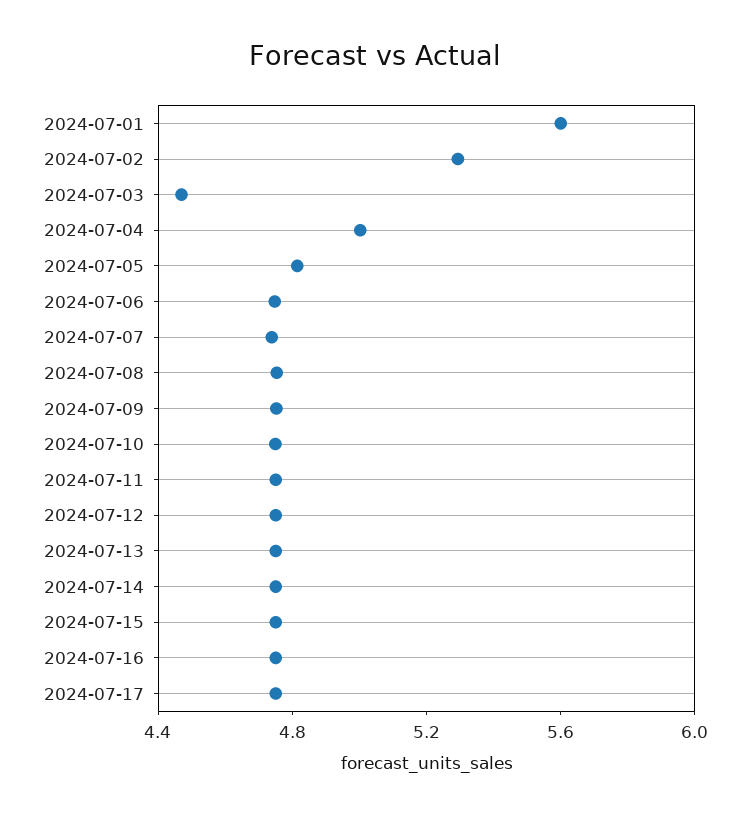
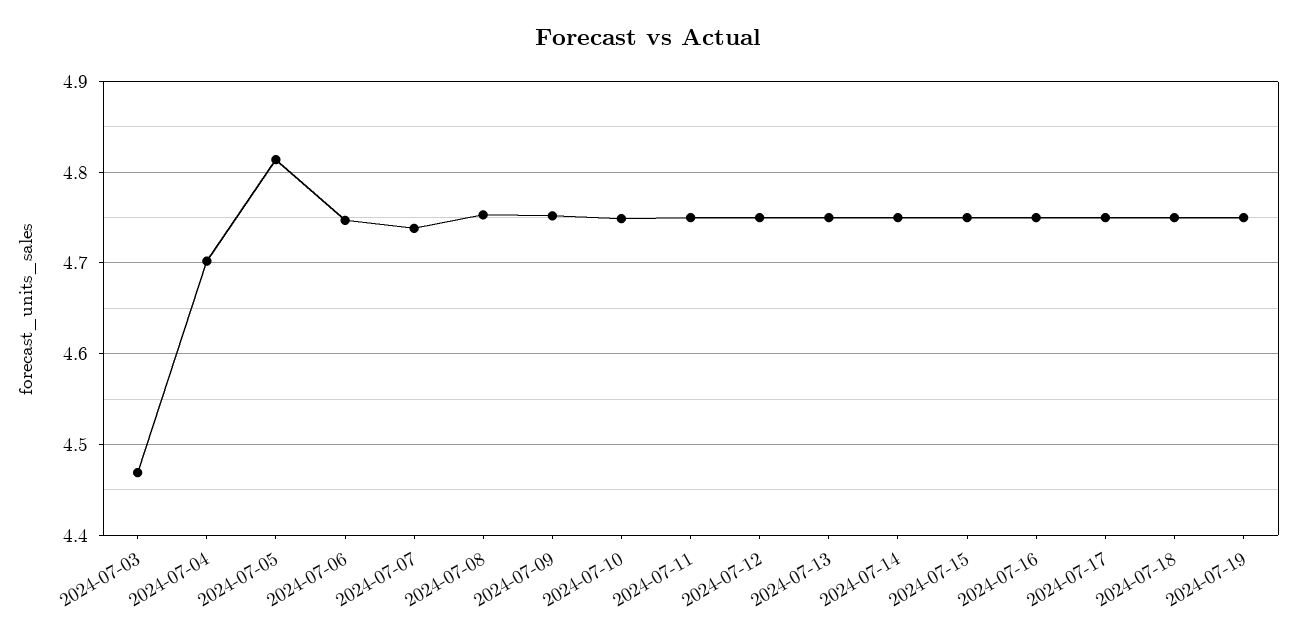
2024-07-01: 5.6 -> none
2024-07-02: 5.3 -> none
2024-07-04: 5 -> 4.7
2024-07-18: none -> 4.75
2024-07-19: none -> 4.75

